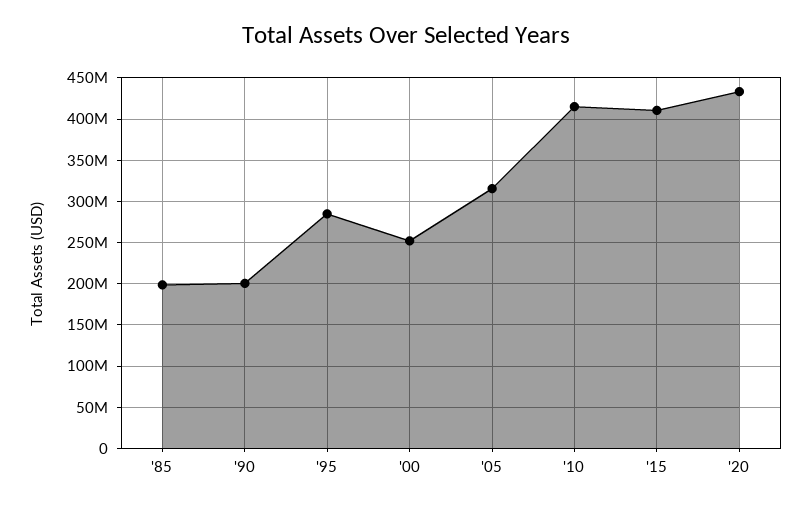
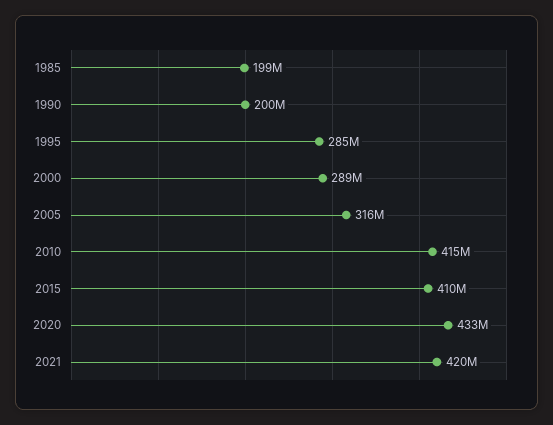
'00: 250000000 -> 289000000
2021: none -> 420000000

